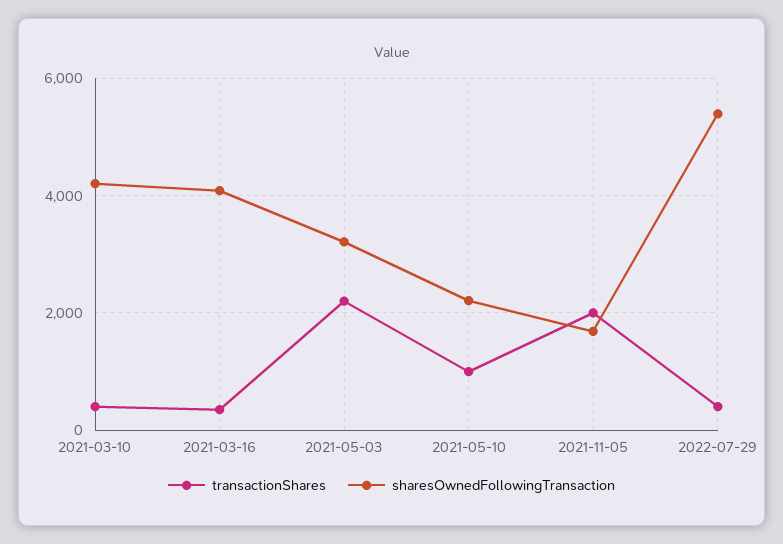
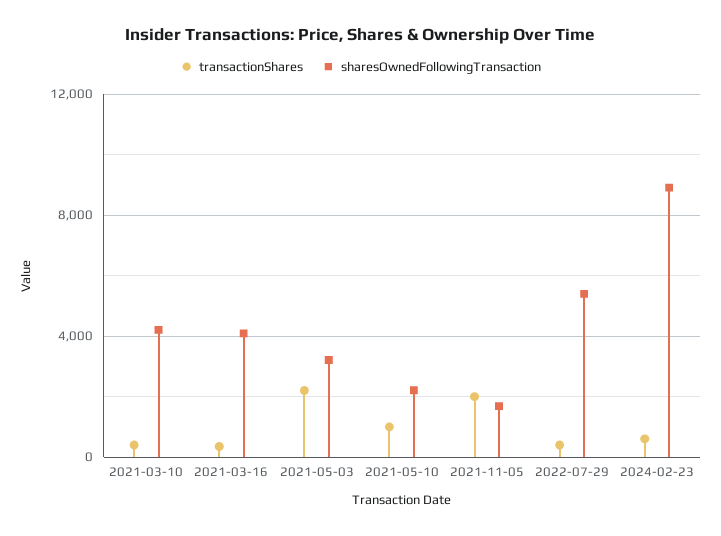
transactionShares, 2024-02-23: none -> 500
sharesOwnedFollowingTransaction, 2024-02-23: none -> 9000

